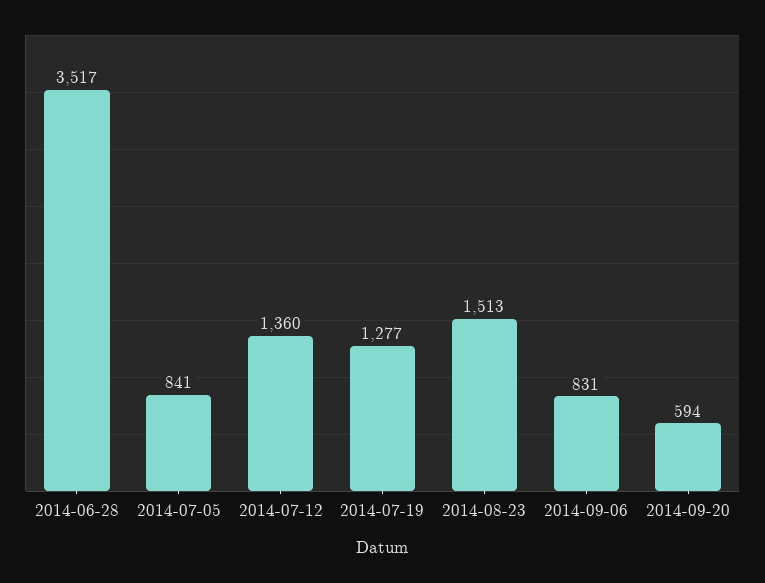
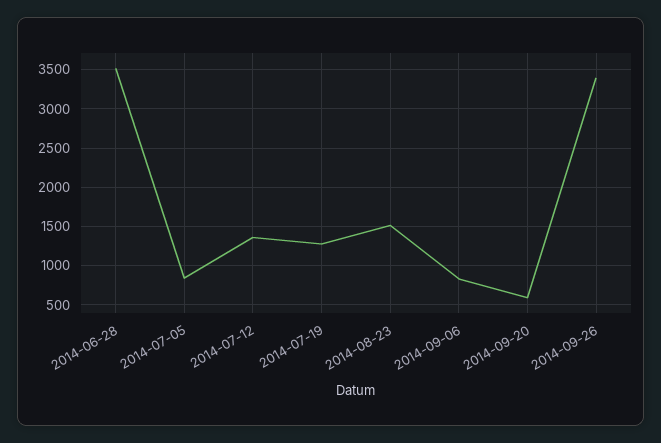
2014-09-26: none -> 3400

